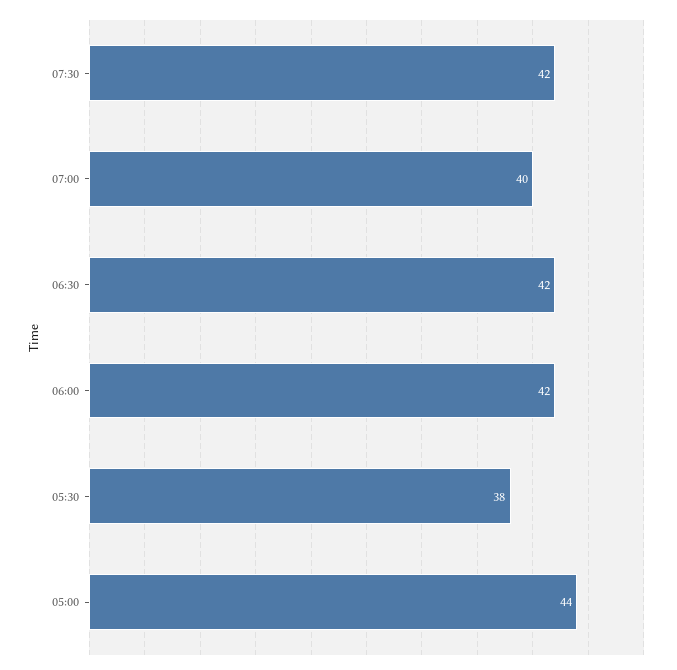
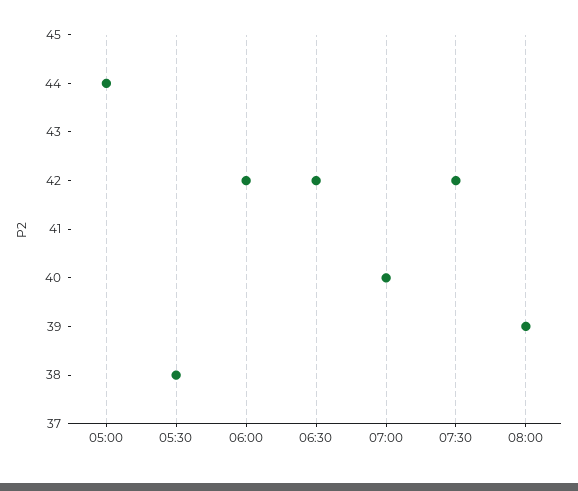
08:00: none -> 39

